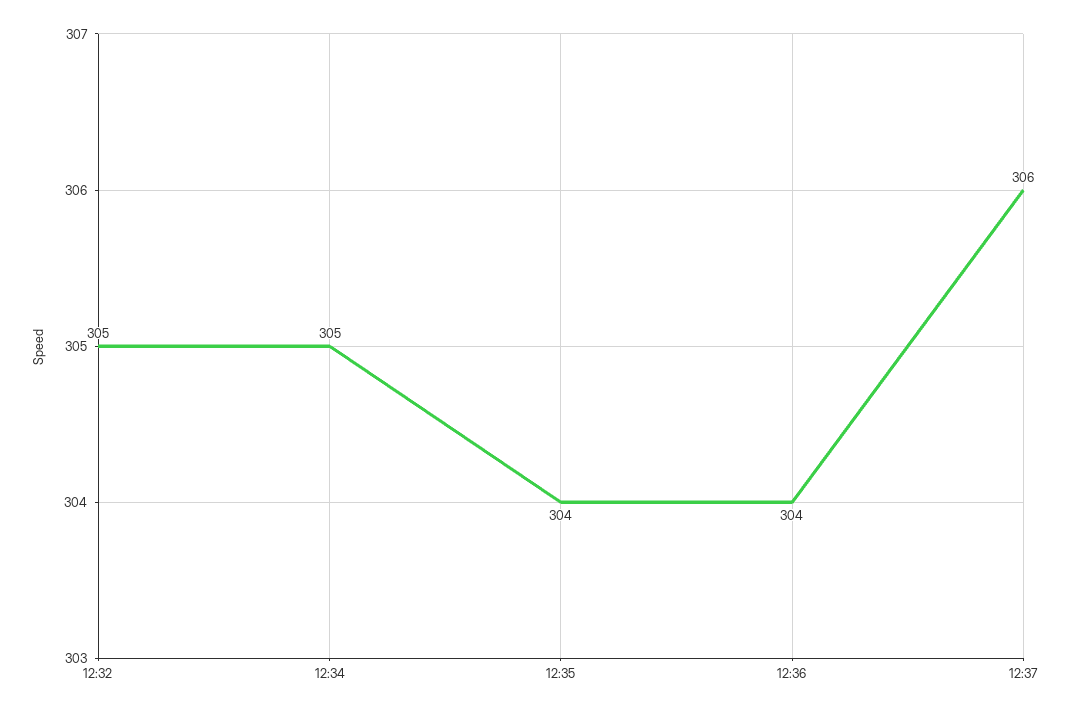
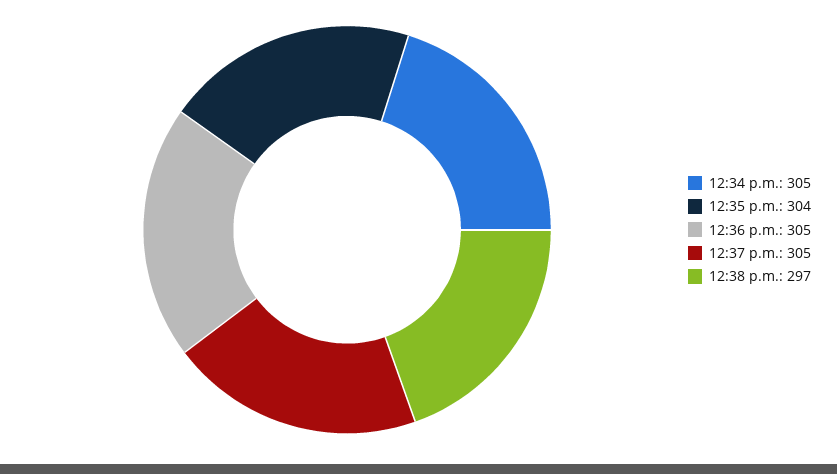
12:32: 305 -> none
12:36: 304 -> 305
12:37: 306 -> 305
12:38 p.m.: none -> 297

